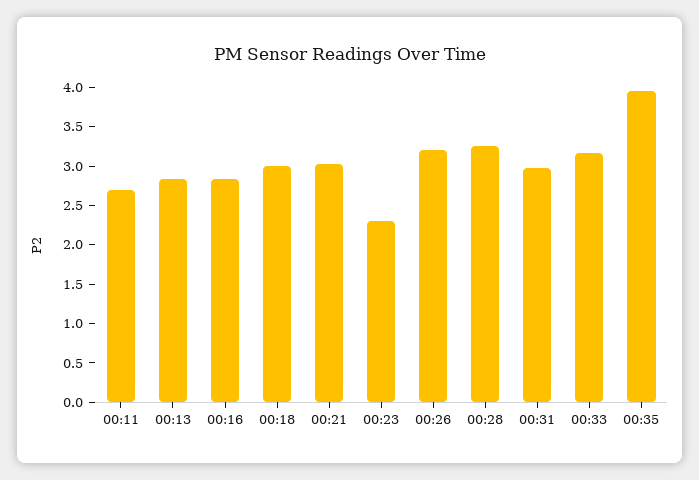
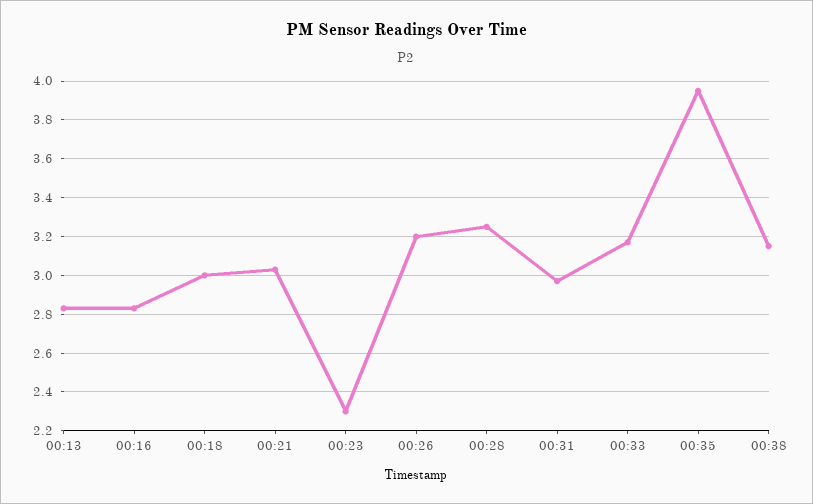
00:11: 2.75 -> none
00:38: none -> 3.15

